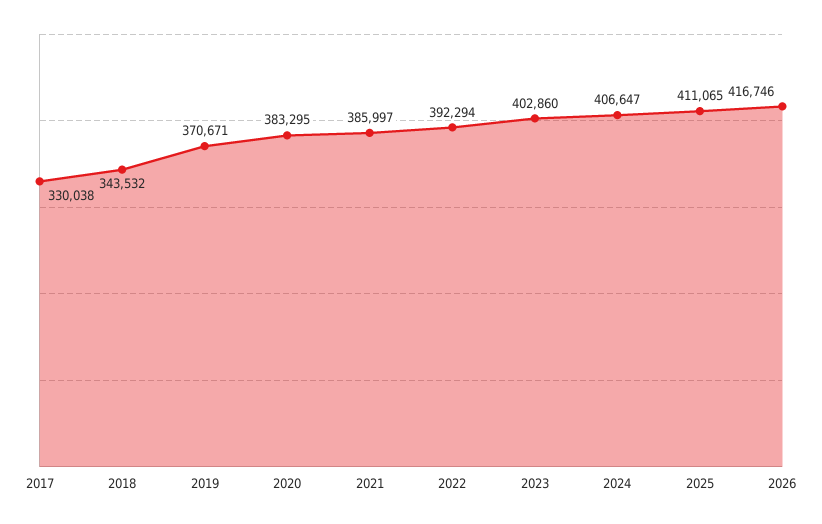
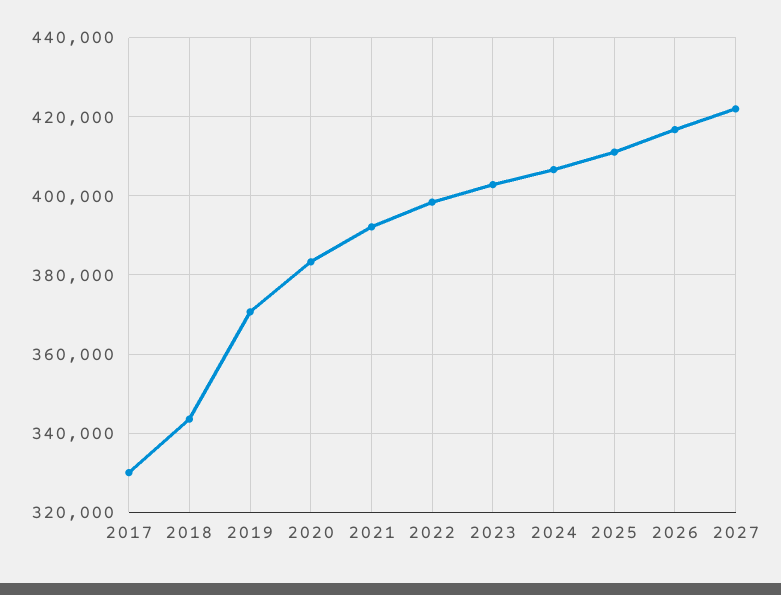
2021: 385997 -> 392000
2022: 392294 -> 398000
2027: none -> 422000

